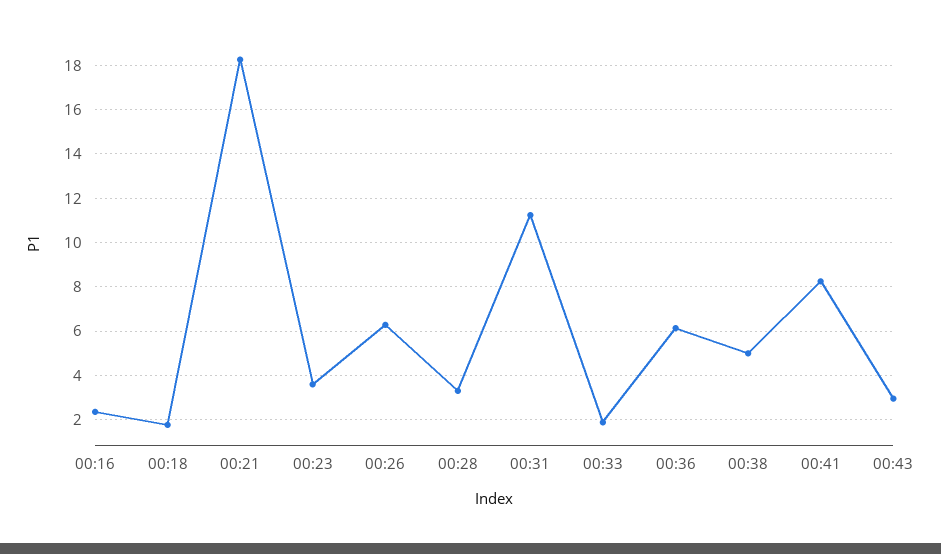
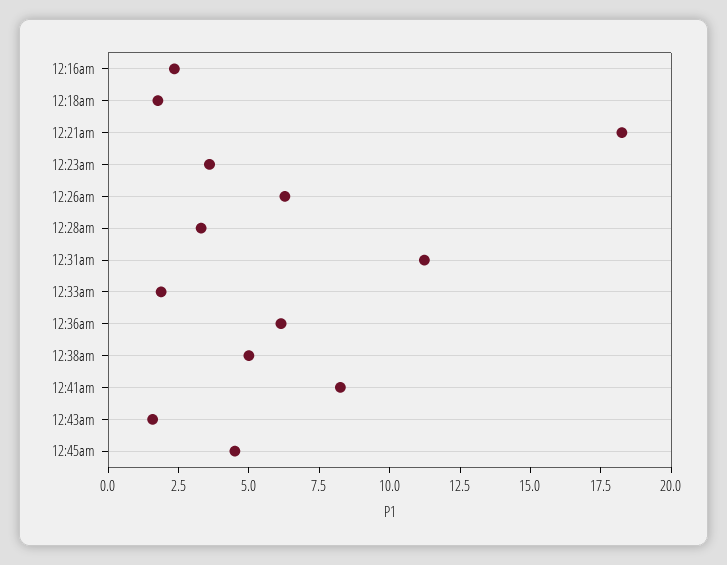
00:43: 3 -> 1.5
12:45am: none -> 4.5

